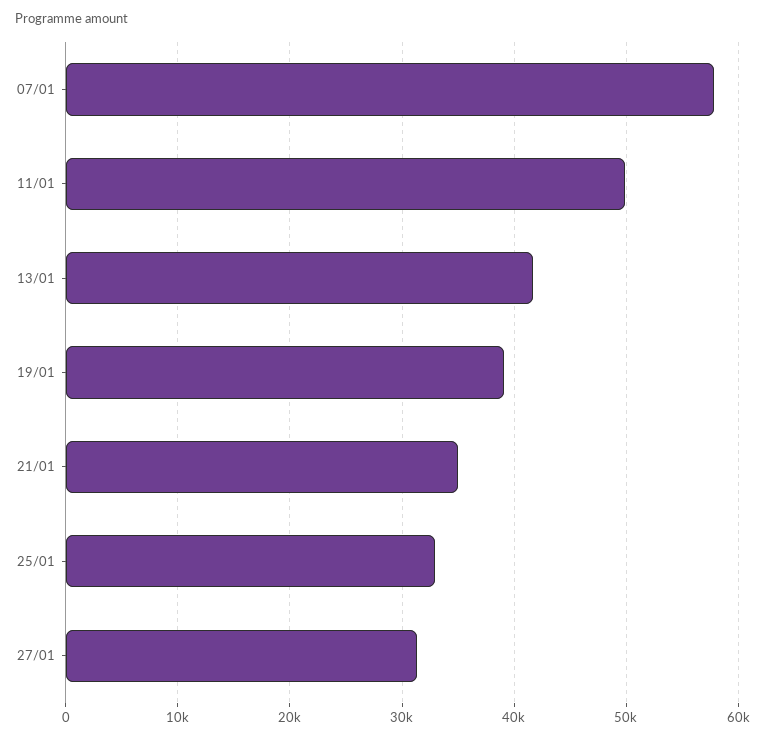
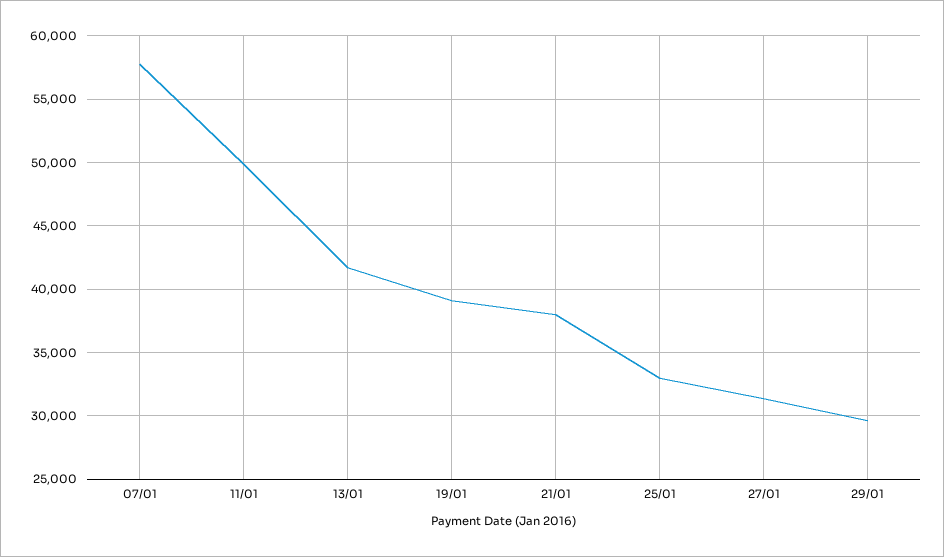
21/01: 35000 -> 38000
29/01: none -> 29500

